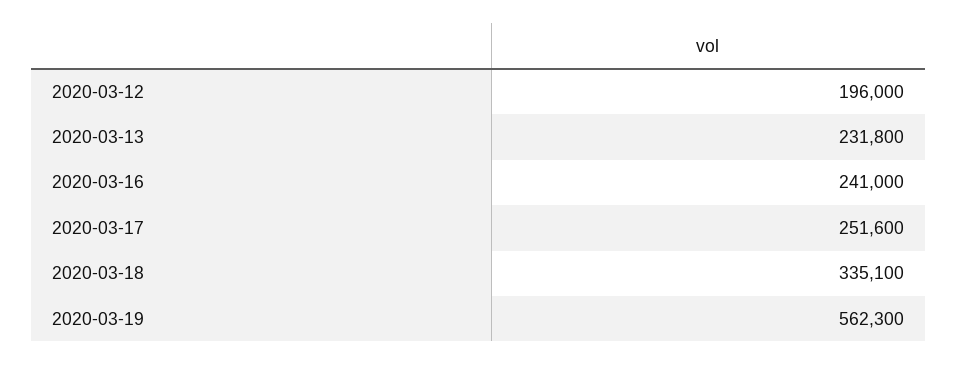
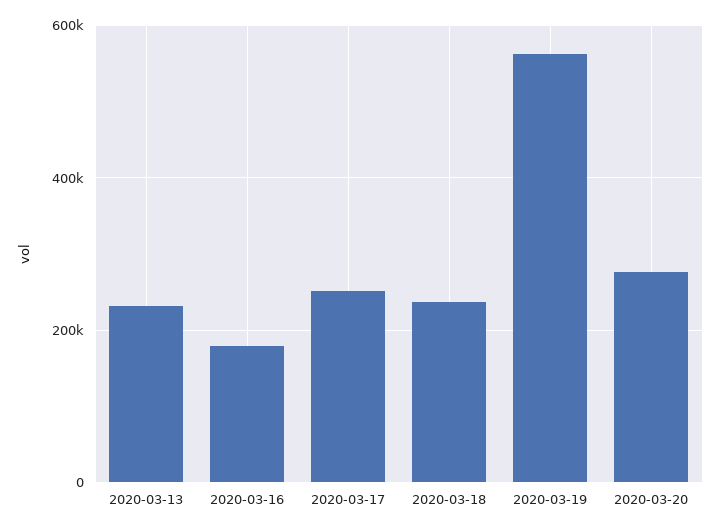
2020-03-12: 196000 -> none
2020-03-16: 241000 -> 180000
2020-03-18: 335100 -> 240000
2020-03-20: none -> 280000

